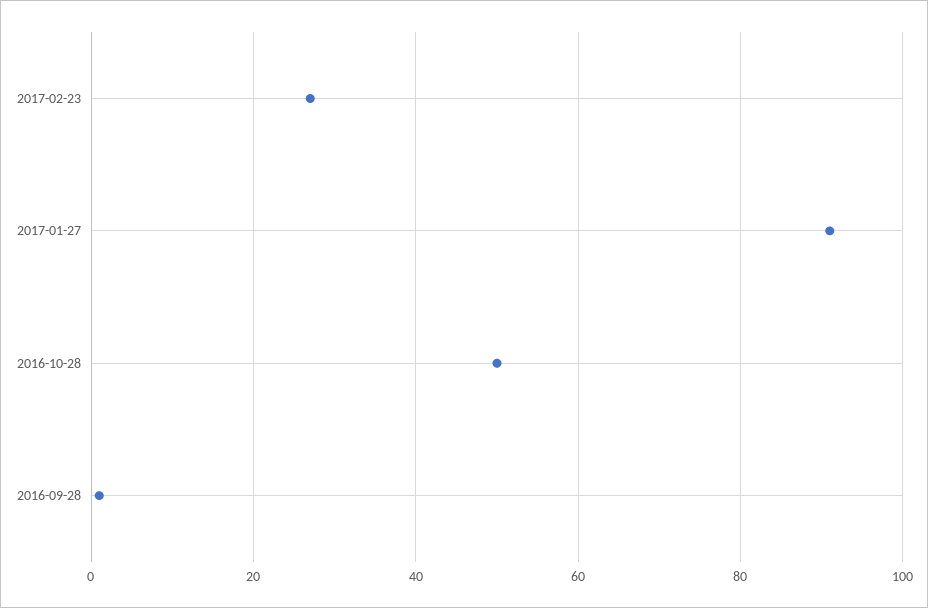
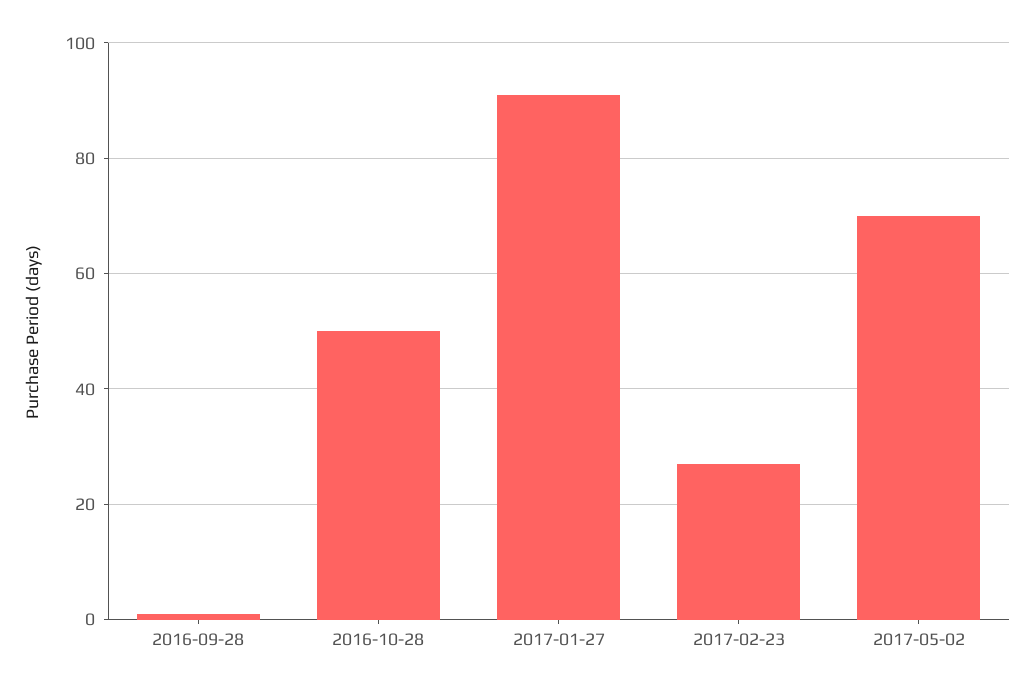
2017-05-02: none -> 70

